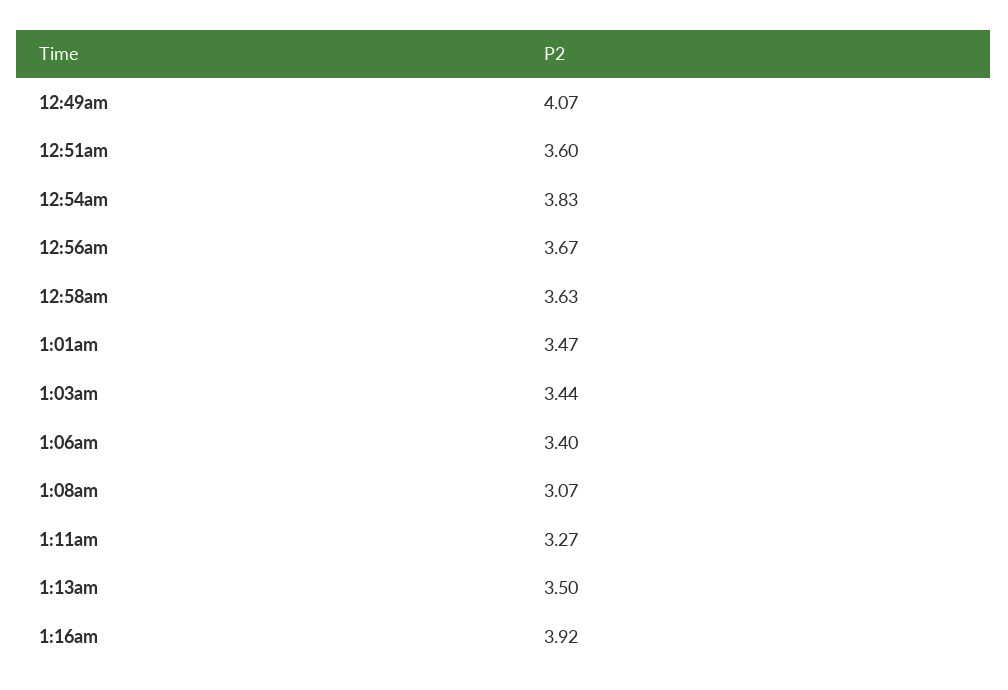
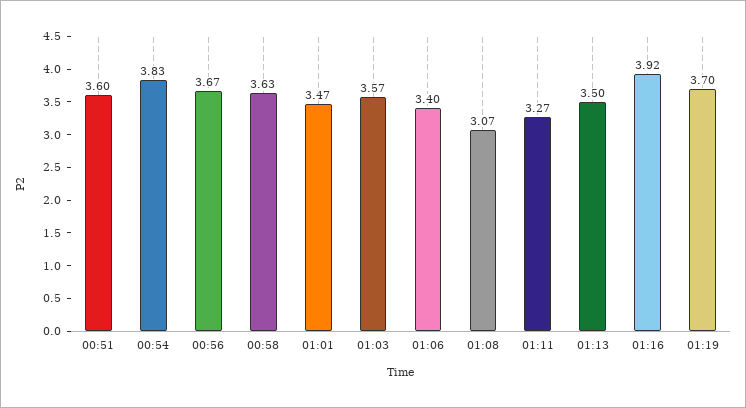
12:49am: 4.07 -> none
1:03am: 3.44 -> 3.57
01:19: none -> 3.7

